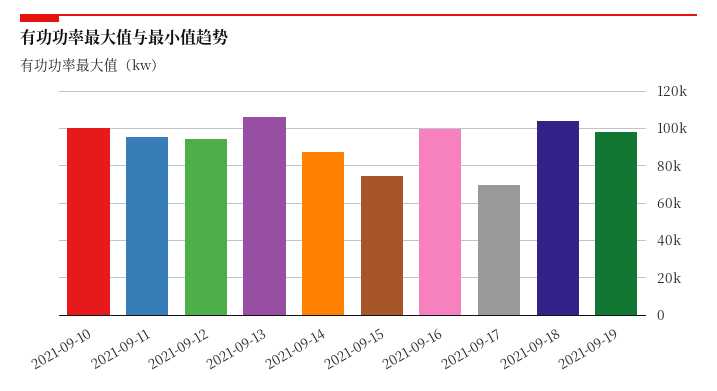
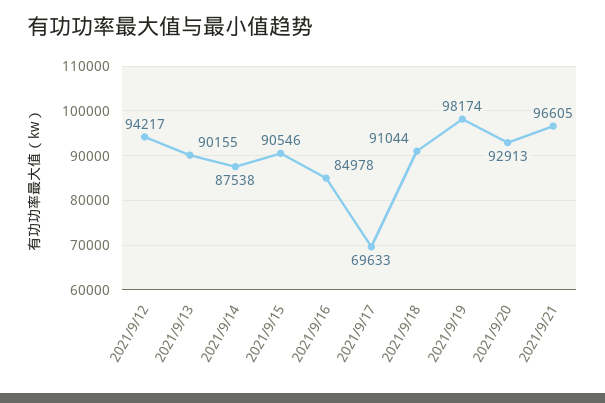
2021-09-10: 100000 -> none
2021-09-11: 95000 -> none
2021-09-13: 105000 -> 90155
2021-09-15: 75000 -> 90546
2021-09-16: 100000 -> 84978
2021-09-18: 105000 -> 91044
2021/9/20: none -> 92913
2021/9/21: none -> 96605

